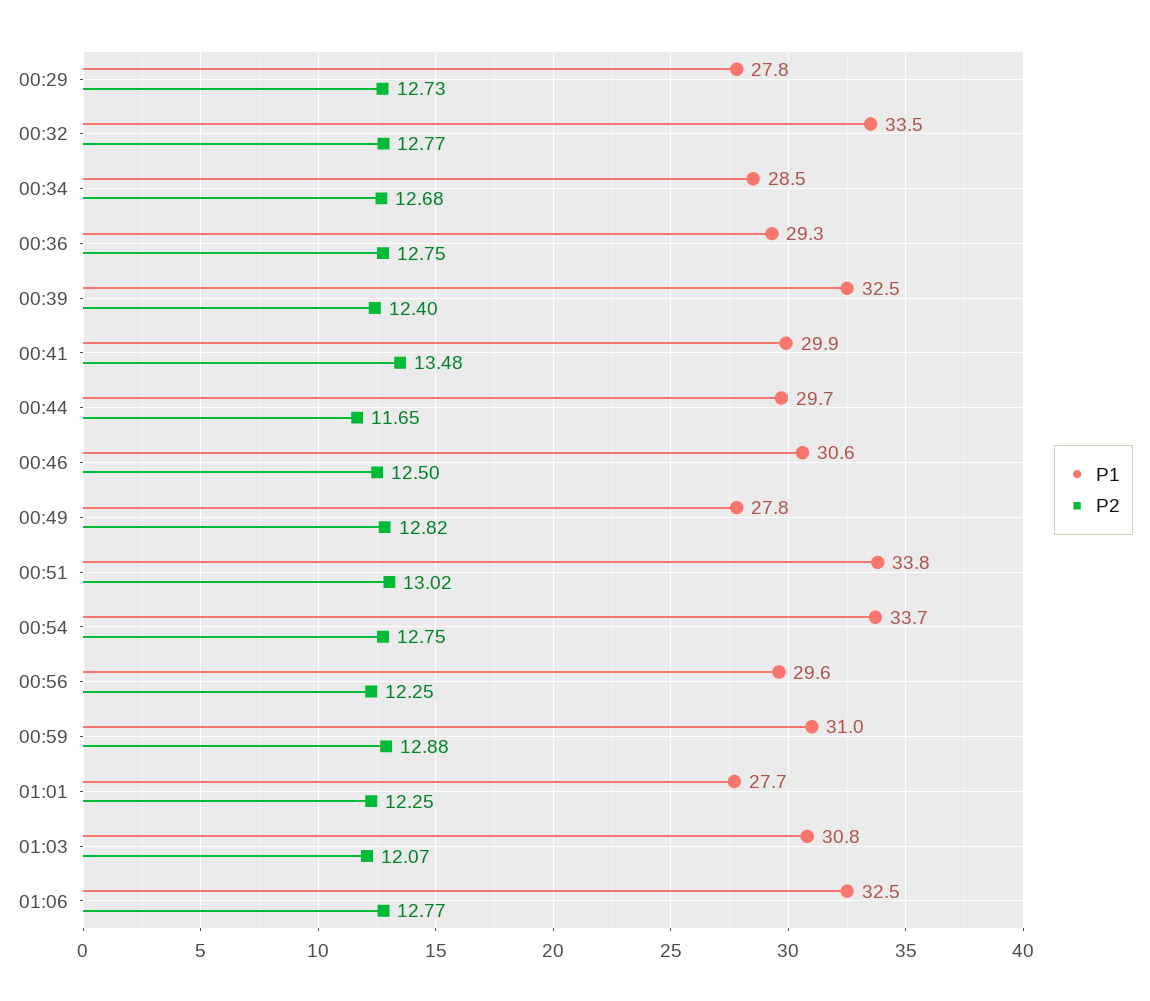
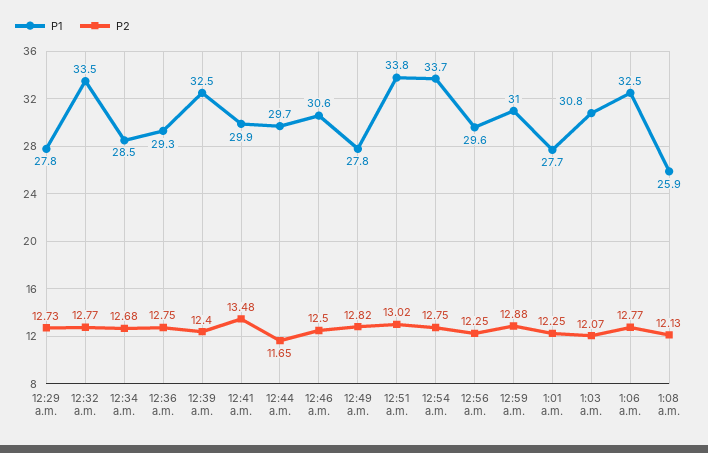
P1, 1:08 a.m.: none -> 25.9
P2, 1:08 a.m.: none -> 12.13

